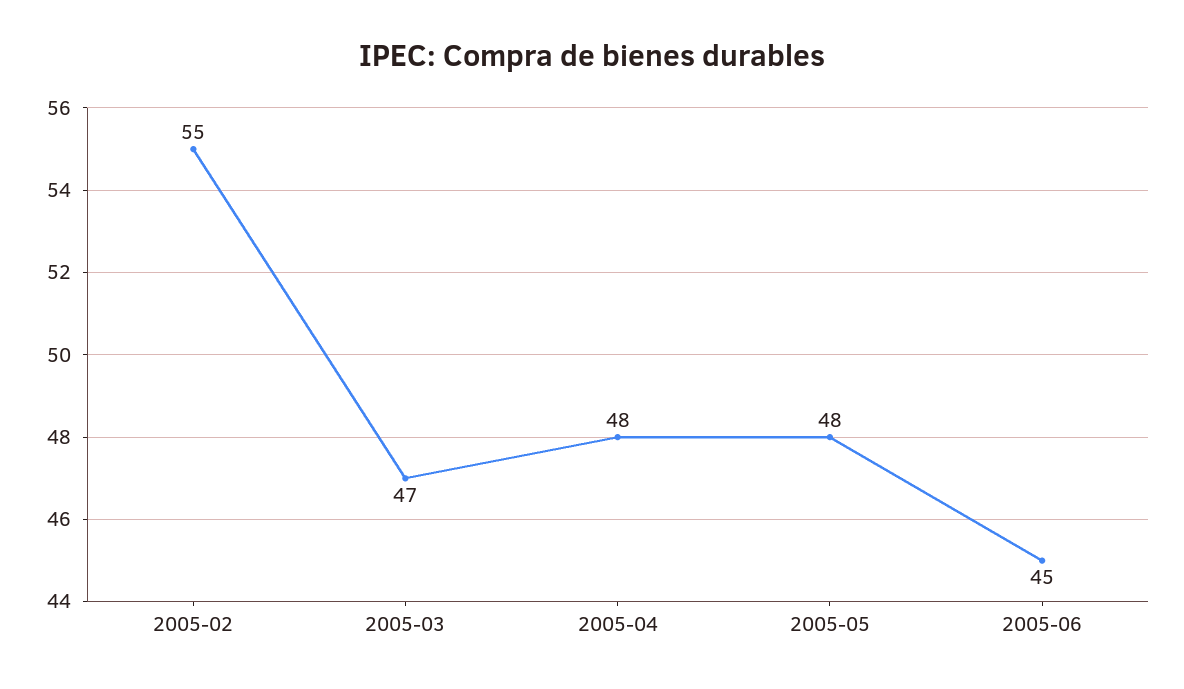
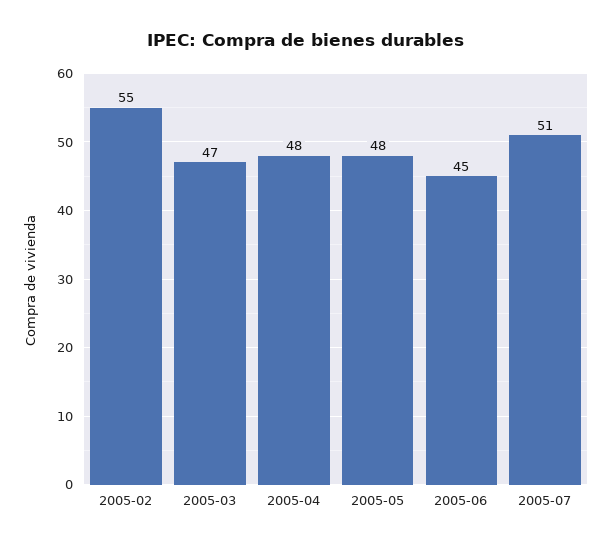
2005-07: none -> 51

